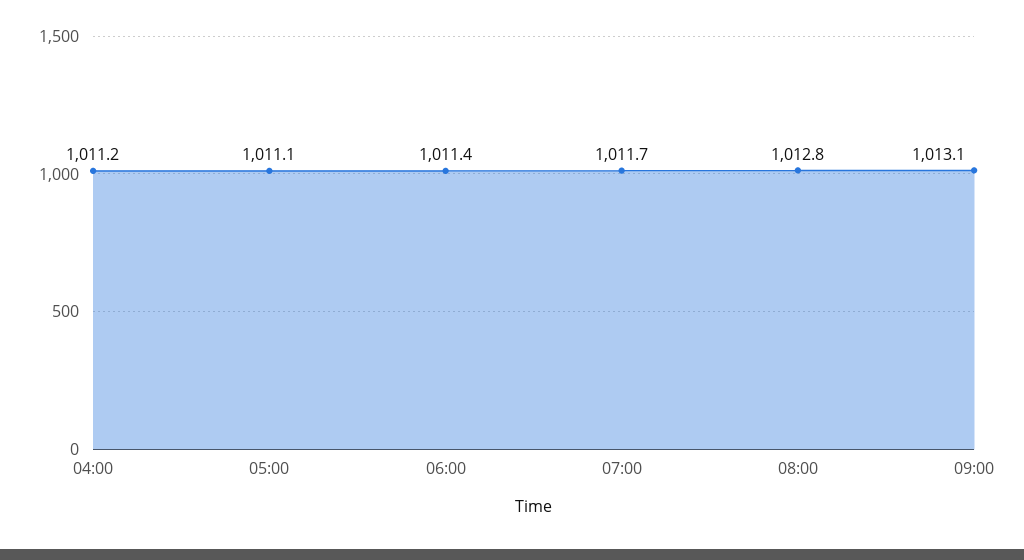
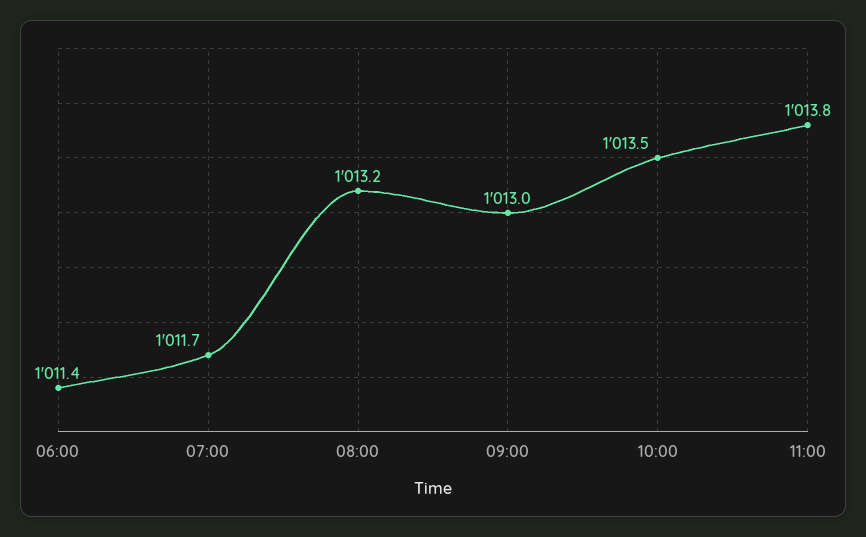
04:00: 1011.2 -> none
05:00: 1011.1 -> none
08:00: 1012.8 -> 1013.2
09:00: 1013.1 -> 1013
10:00: none -> 1013.5
11:00: none -> 1013.8

